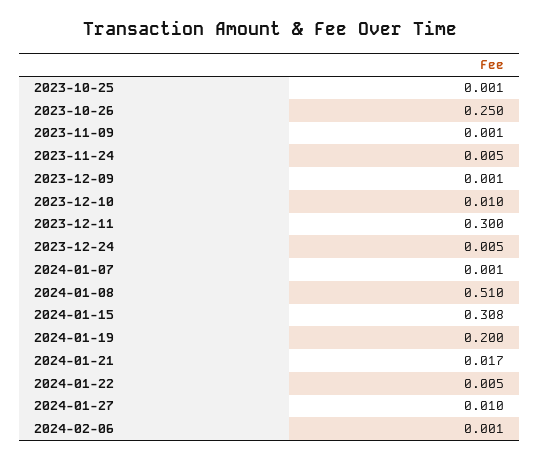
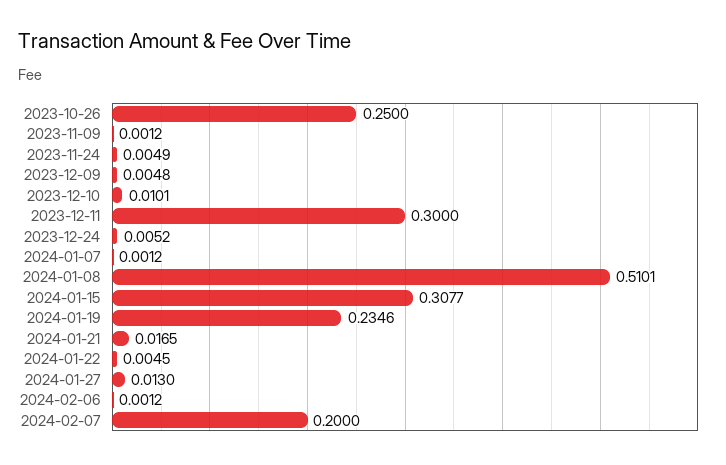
2023-10-25: 0.001 -> none
2023-12-09: 0.001 -> 0.0048
2024-01-19: 0.2 -> 0.2346
2024-01-27: 0.01 -> 0.013
2024-02-07: none -> 0.2

